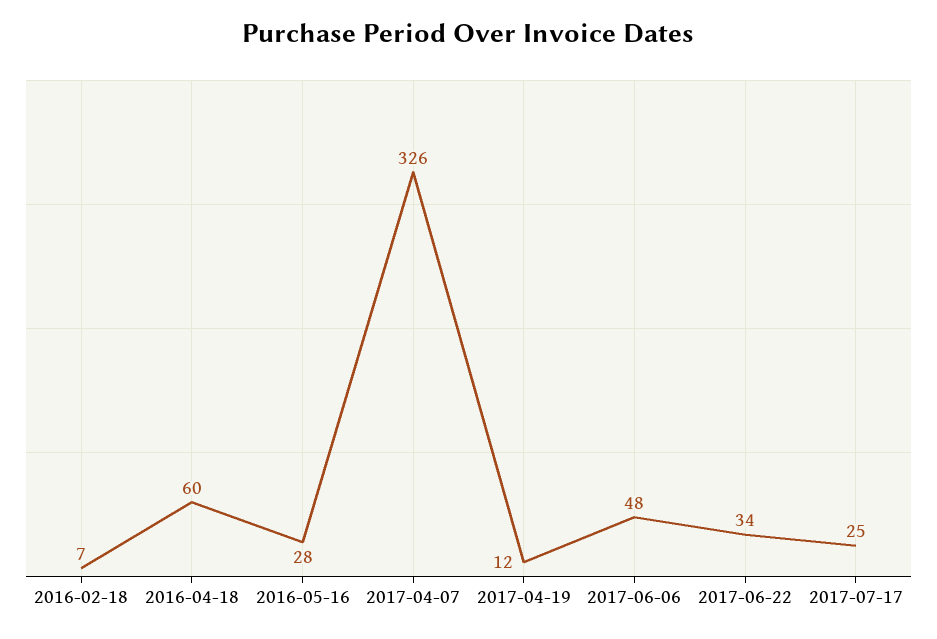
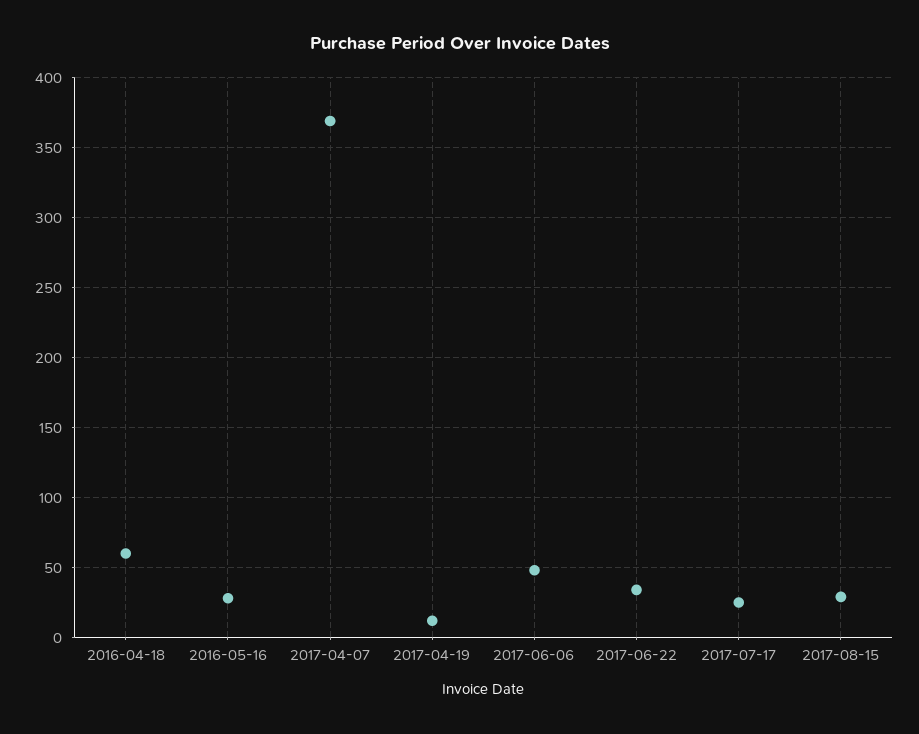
2016-02-18: 7 -> none
2017-04-07: 326 -> 370
2017-08-15: none -> 30

